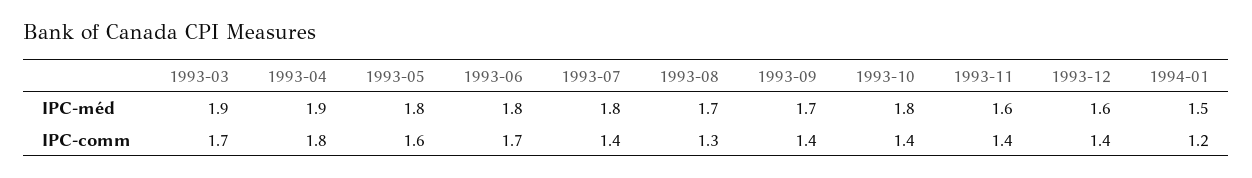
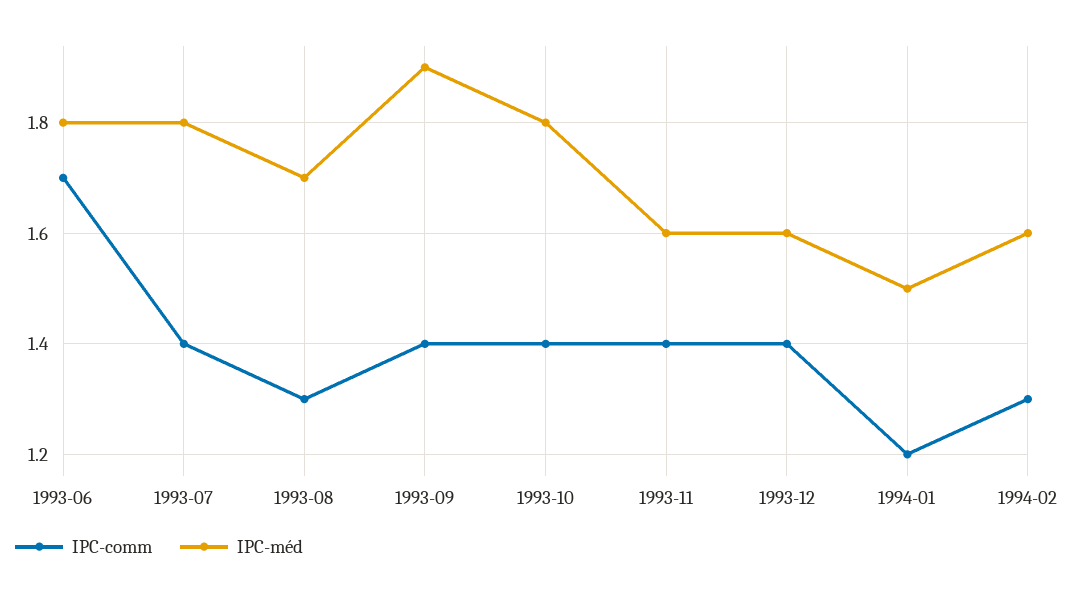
IPC-méd, 1993-03: 1.9 -> none
IPC-méd, 1993-04: 1.9 -> none
IPC-méd, 1993-05: 1.8 -> none
IPC-méd, 1993-09: 1.7 -> 1.9
IPC-comm, 1993-03: 1.7 -> none
IPC-comm, 1993-04: 1.8 -> none
IPC-comm, 1993-05: 1.6 -> none
IPC-comm, 1994-02: none -> 1.3
IPC-méd, 1994-02: none -> 1.6

